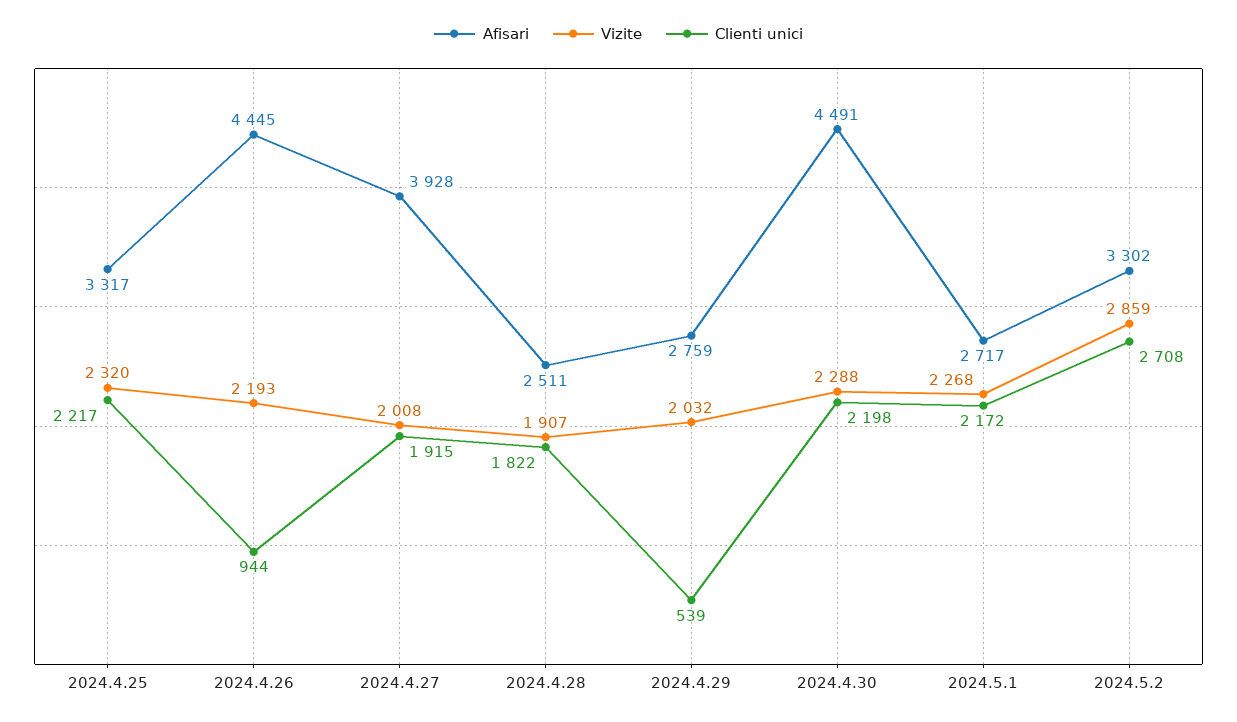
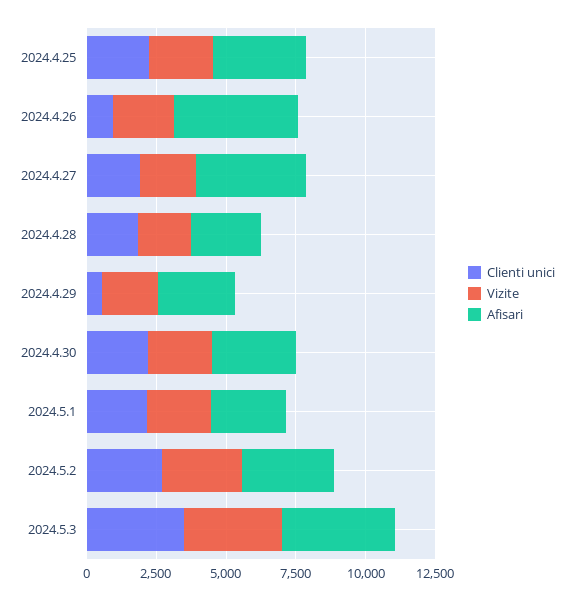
Afisari, 2024.4.30: 4491 -> 3000
Clienti unici, 2024.5.3: none -> 3500
Vizite, 2024.5.3: none -> 3500
Afisari, 2024.5.3: none -> 4000

